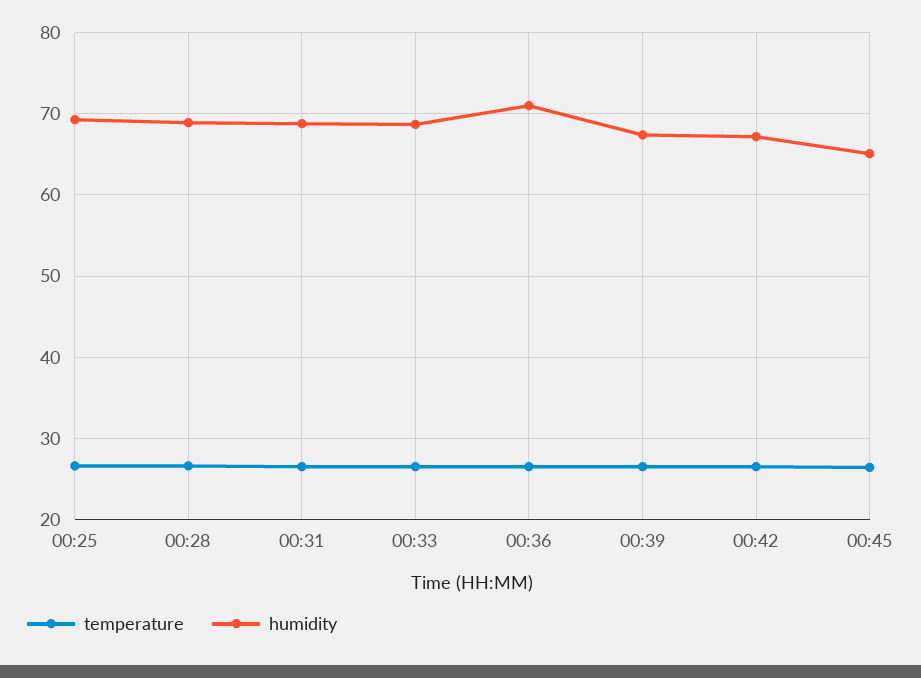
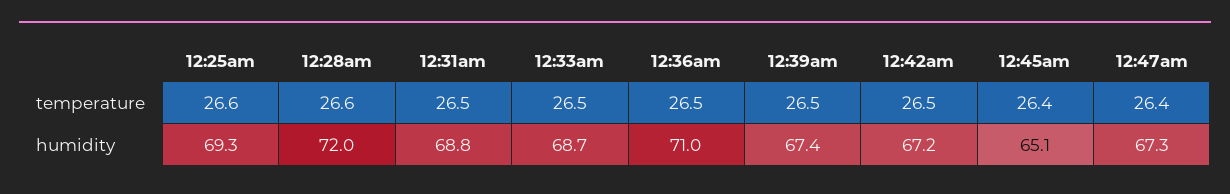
humidity, 00:28: 69 -> 72
temperature, 12:47am: none -> 26.4
humidity, 12:47am: none -> 67.3

